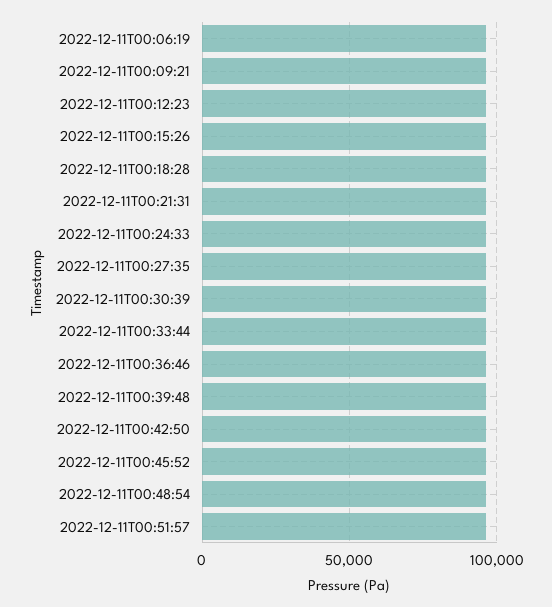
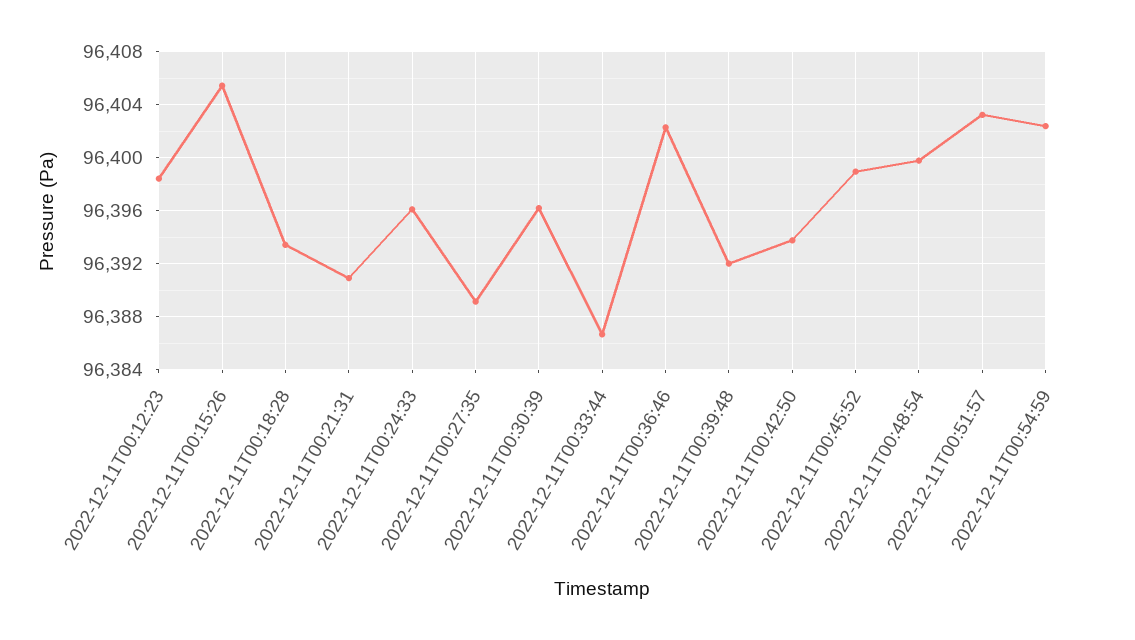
2022-12-11T00:06:19: 95000 -> none
2022-12-11T00:09:21: 95000 -> none
2022-12-11T00:54:59: none -> 96402.5

